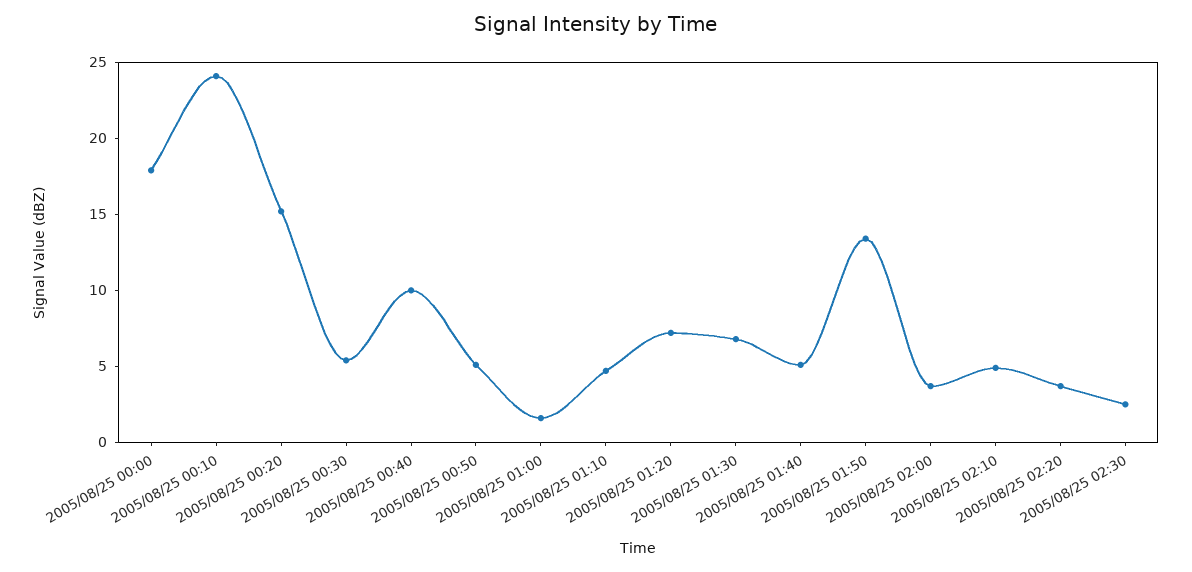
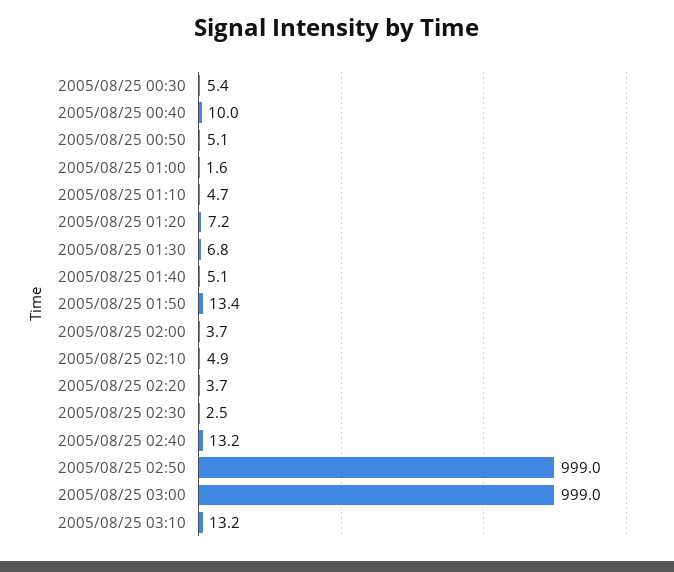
2005/08/25 00:00: 18 -> none
2005/08/25 00:10: 24 -> none
2005/08/25 00:20: 15 -> none
2005/08/25 02:40: none -> 13.2
2005/08/25 02:50: none -> 999
2005/08/25 03:00: none -> 999
2005/08/25 03:10: none -> 13.2

